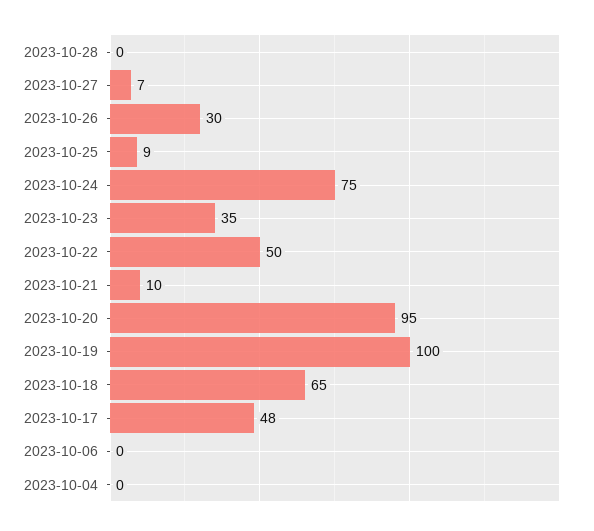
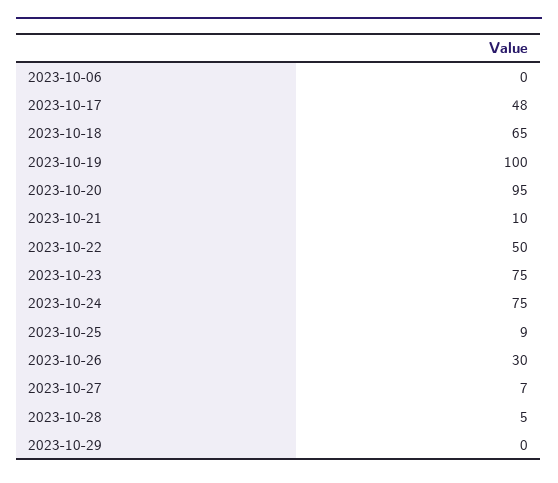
2023-10-28: 0 -> 5
2023-10-23: 35 -> 75
2023-10-04: 0 -> none
2023-10-29: none -> 0

